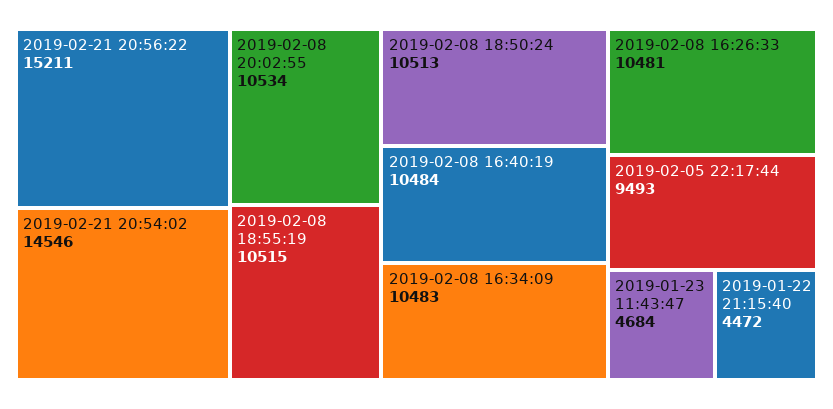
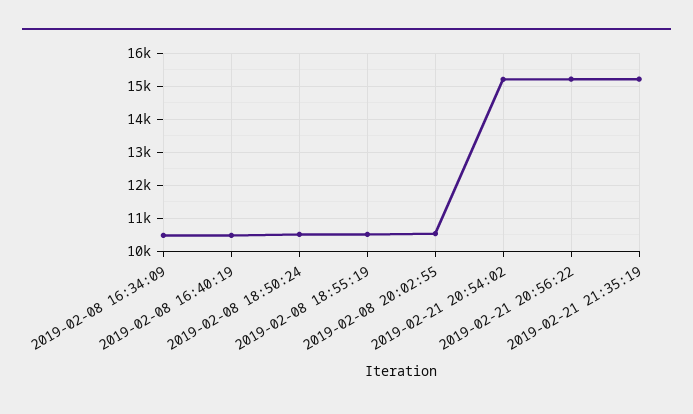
2019-02-21 20:54:02: 14546 -> 15200
2019-02-08 16:26:33: 10481 -> none
2019-02-05 22:17:44: 9493 -> none
2019-01-23 11:43:47: 4684 -> none
2019-01-22 21:15:40: 4472 -> none
2019-02-21 21:35:19: none -> 15200

